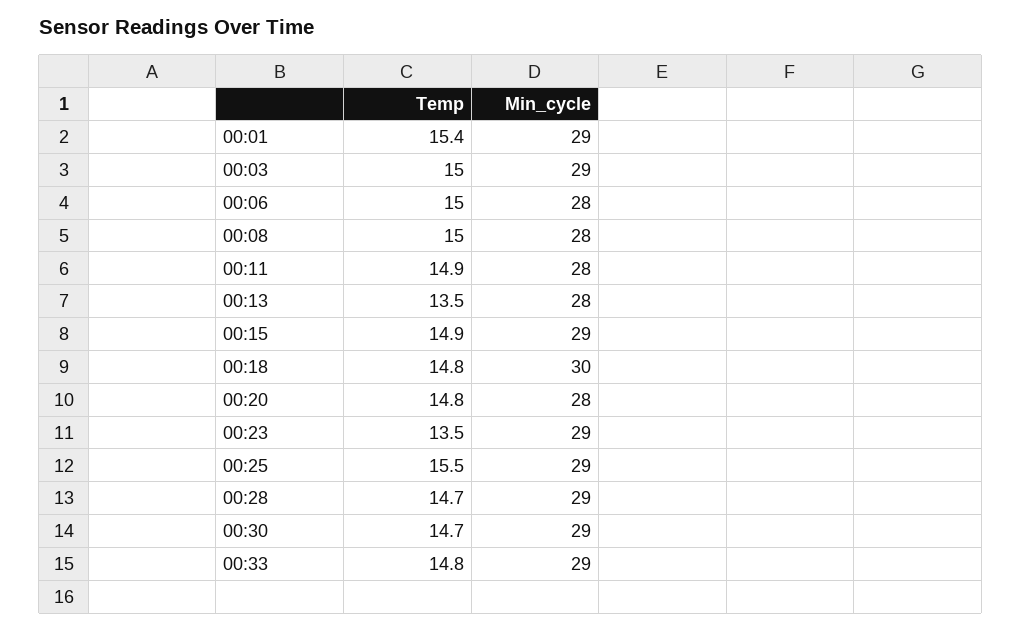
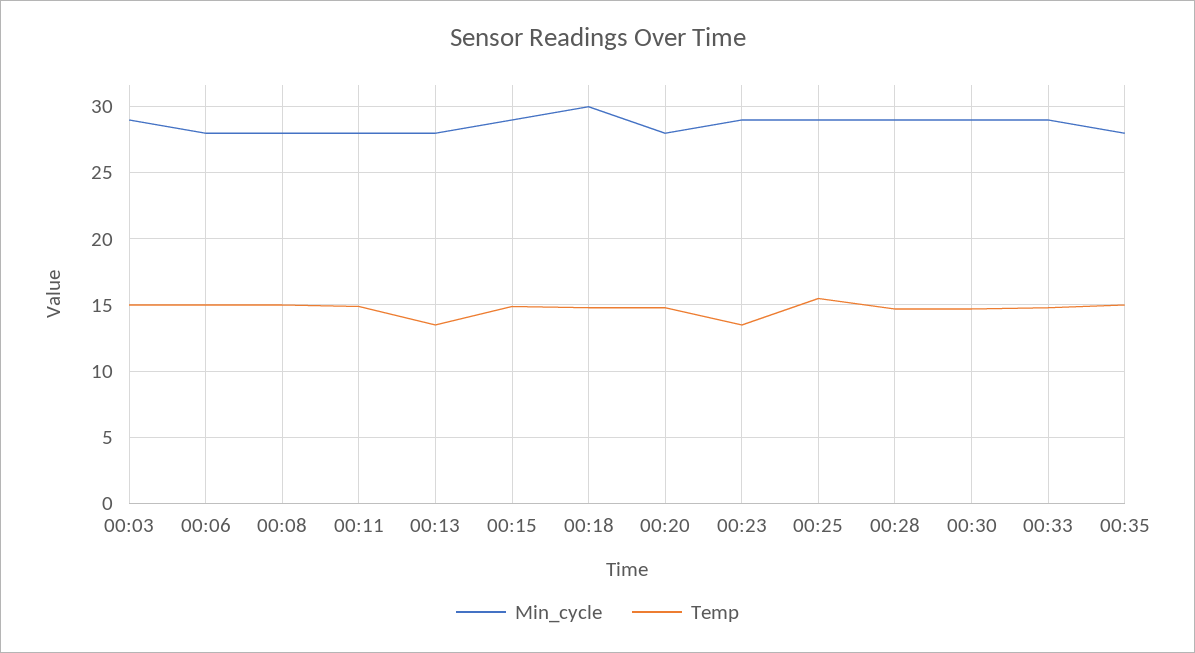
Temp, 00:01: 15.4 -> none
Min_cycle, 00:01: 29 -> none
Min_cycle, 00:35: none -> 28
Temp, 00:35: none -> 15

